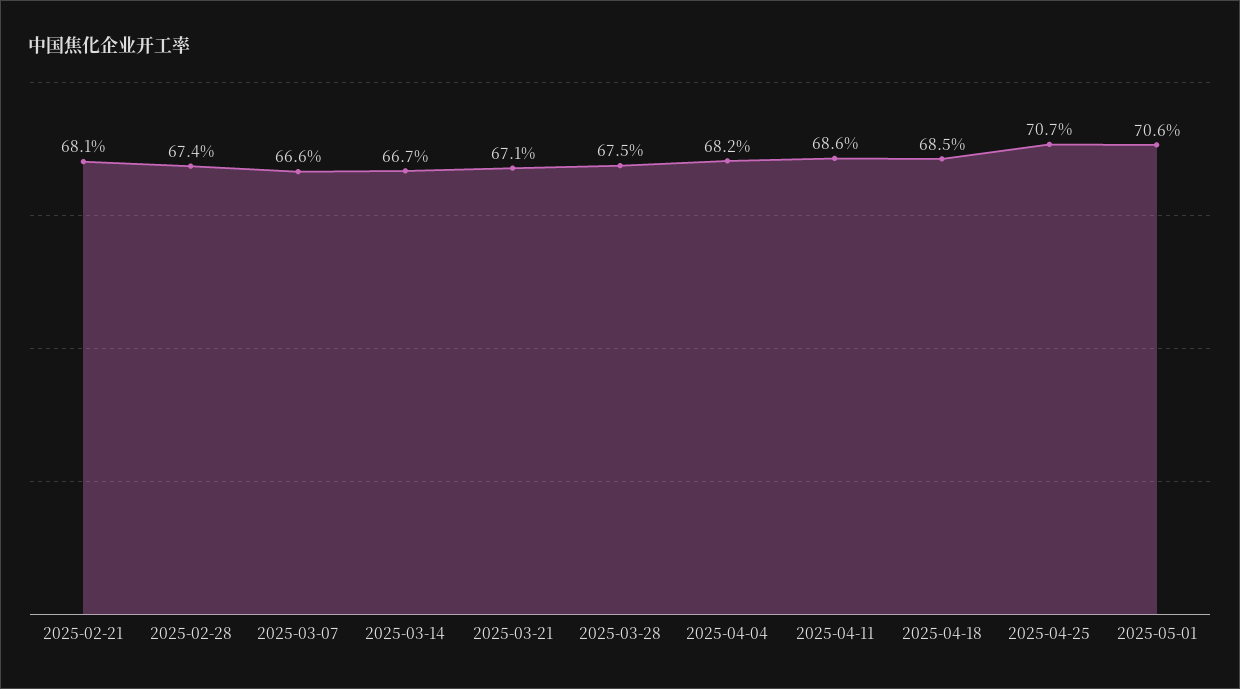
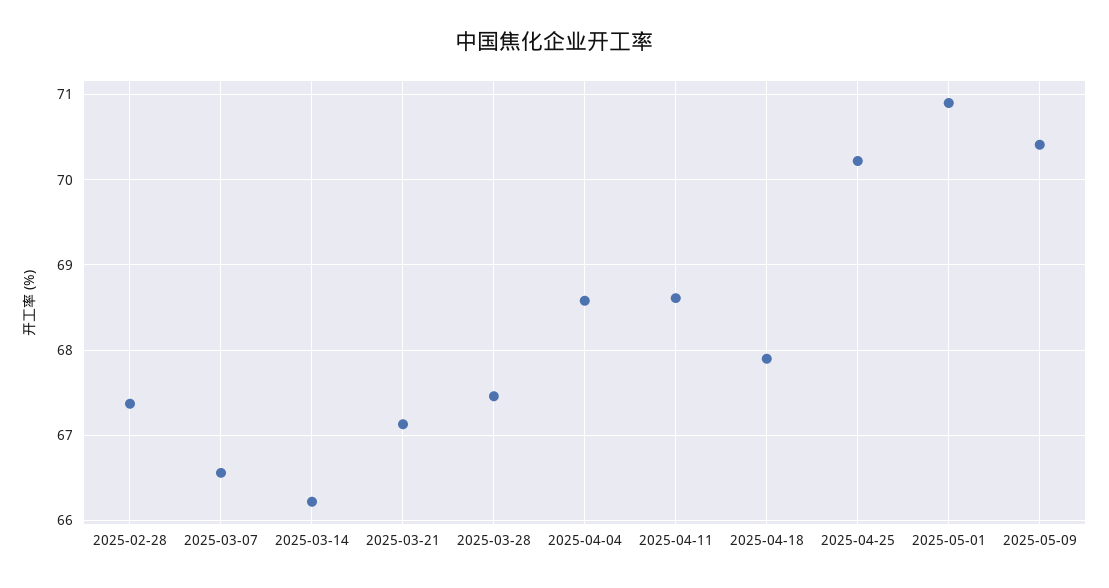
2025-02-21: 68.1 -> none
2025-03-14: 66.7 -> 66.2
2025-04-04: 68.2 -> 68.6
2025-04-18: 68.5 -> 67.9
2025-04-25: 70.7 -> 70.2
2025-05-01: 70.6 -> 70.9
2025-05-09: none -> 70.4

